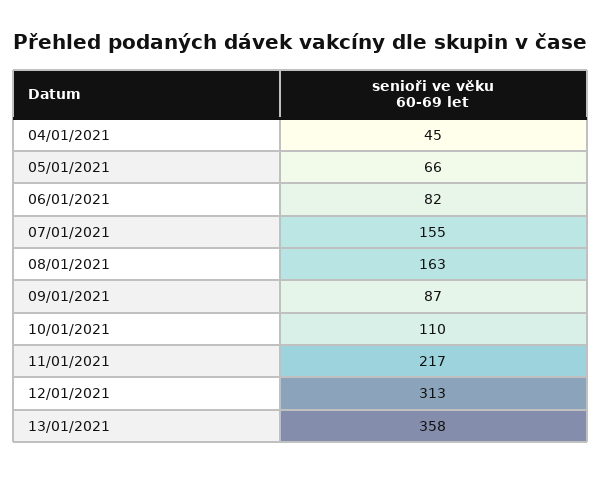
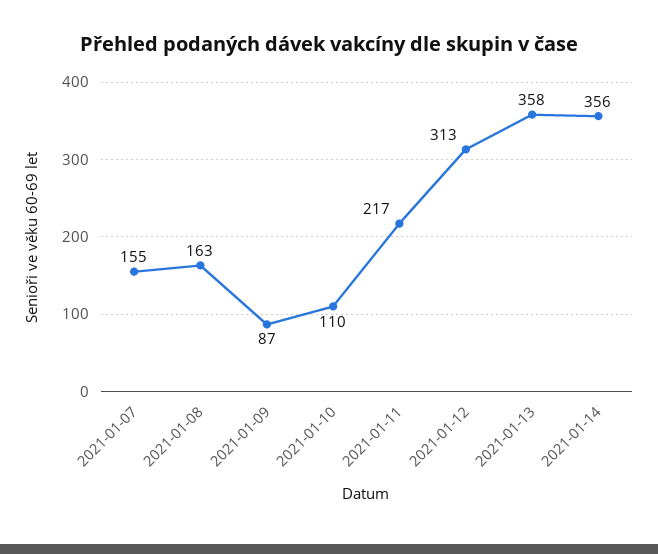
04/01/2021: 45 -> none
05/01/2021: 66 -> none
06/01/2021: 82 -> none
2021-01-14: none -> 356

